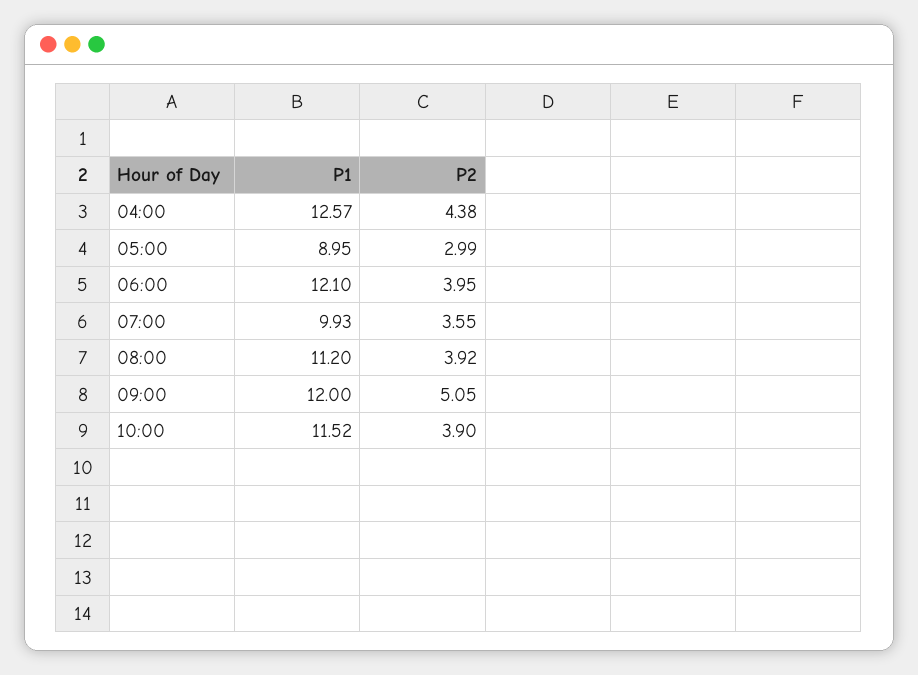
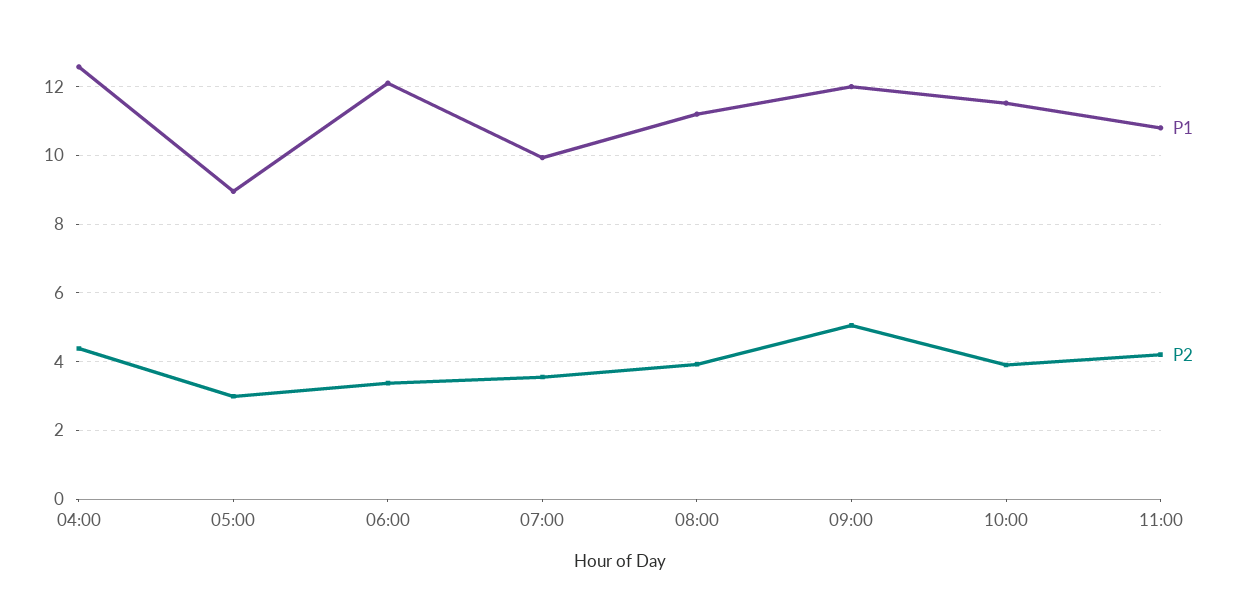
P2, 06:00: 3.95 -> 3.4
P1, 11:00: none -> 10.8
P2, 11:00: none -> 4.2

